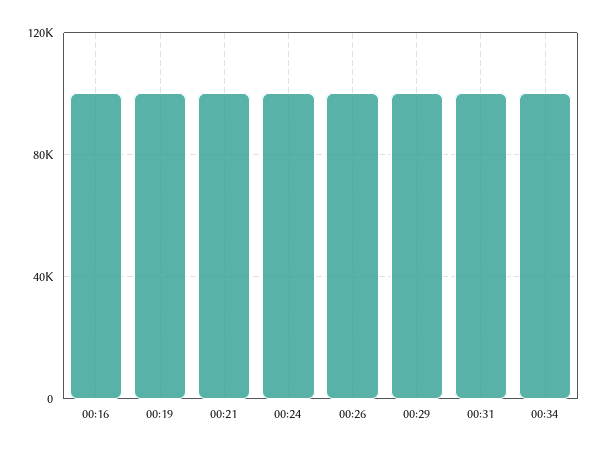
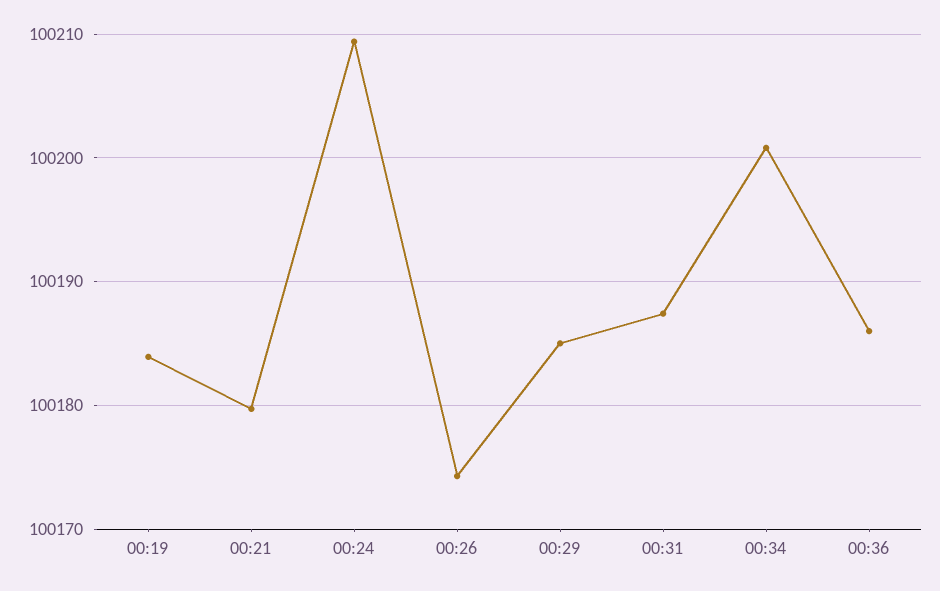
00:16: 100000 -> none
00:36: none -> 100186

